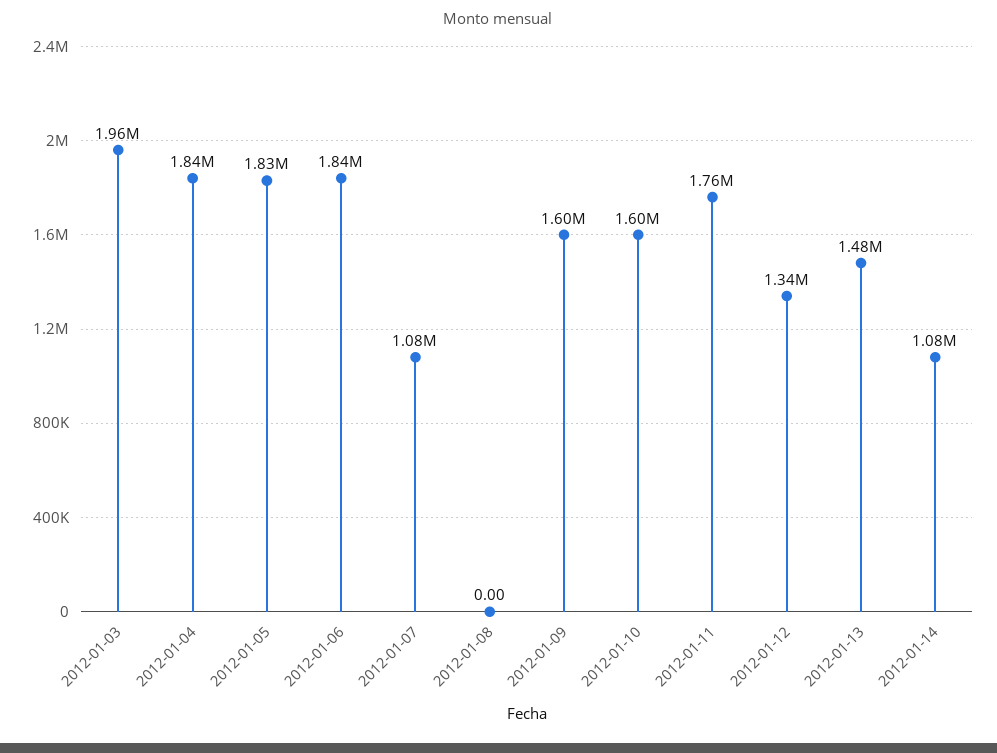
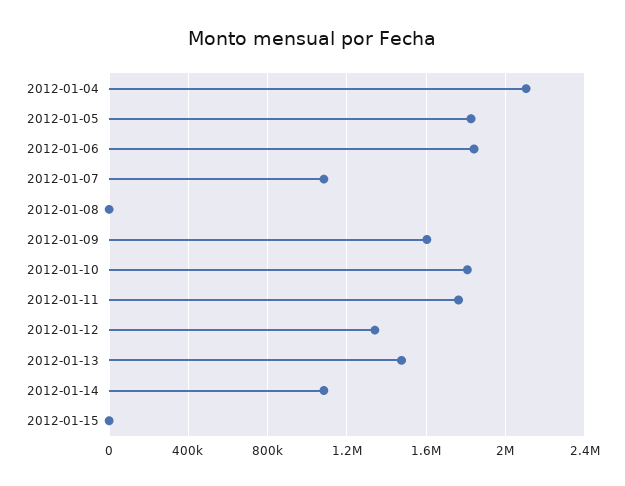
2012-01-03: 1960000 -> none
2012-01-04: 1840000 -> 2100000
2012-01-10: 1600000 -> 1800000
2012-01-15: none -> 0

